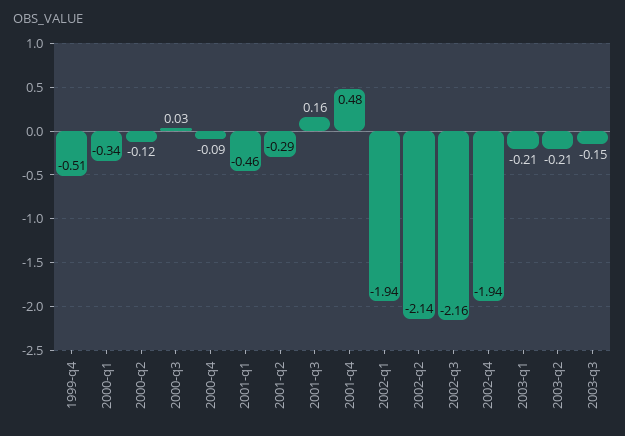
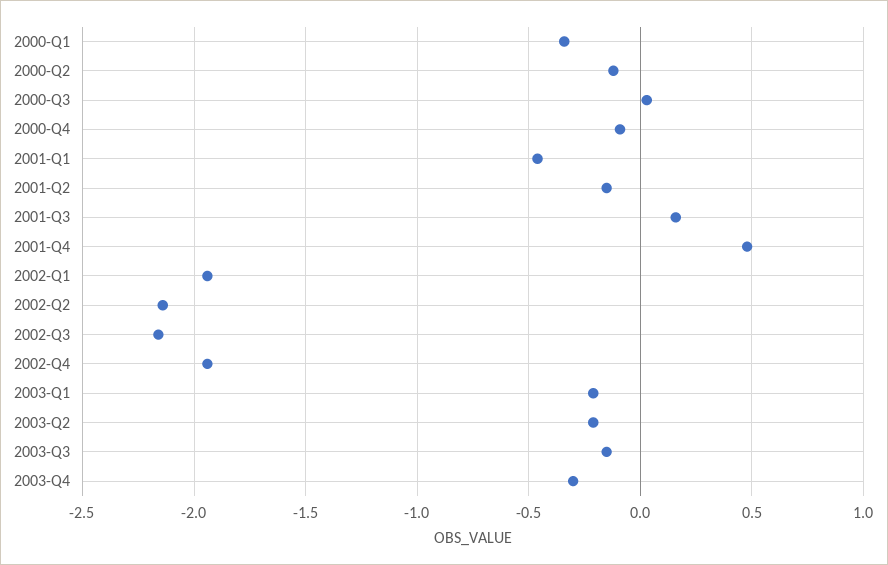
1999-q4: -0.51 -> none
2001-q2: -0.29 -> -0.15
2003-Q4: none -> -0.3

